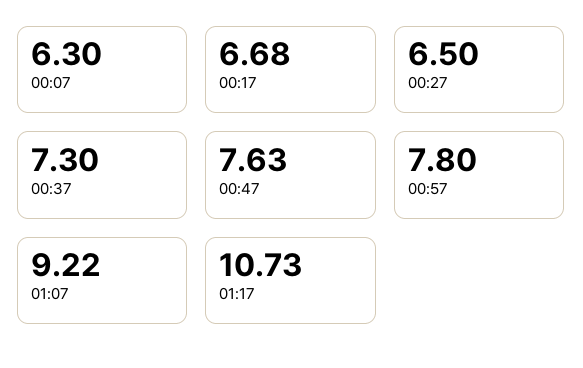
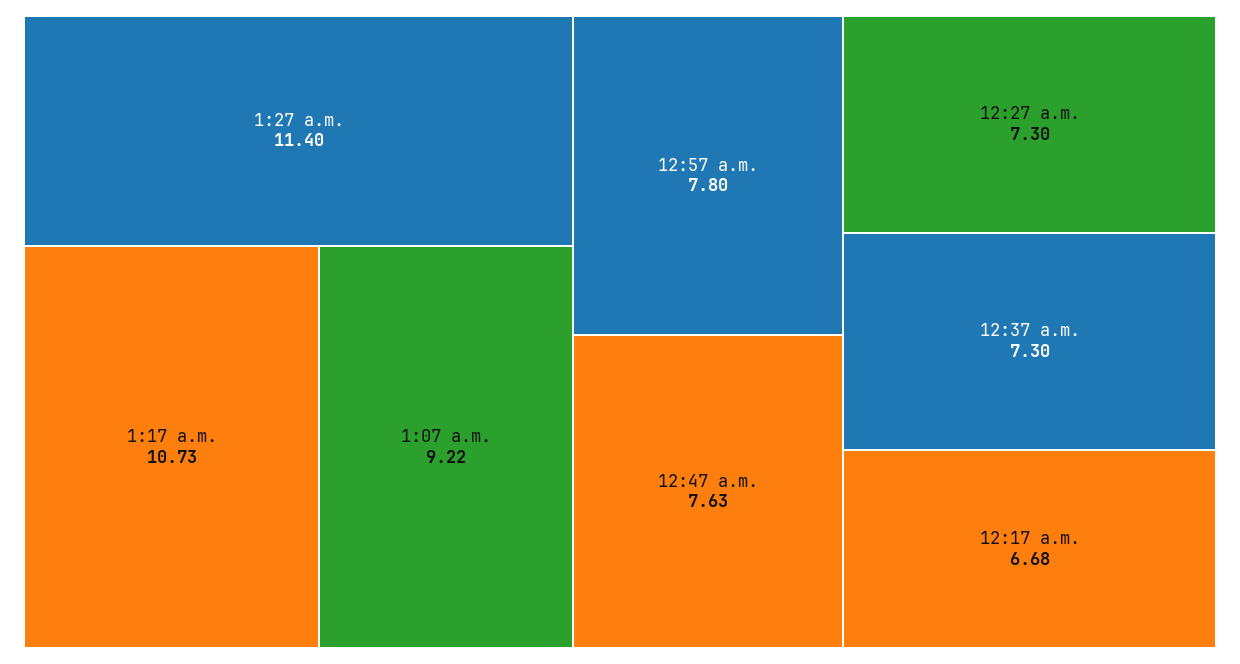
00:07: 6.3 -> none
00:27: 6.5 -> 7.3
1:27 a.m.: none -> 11.4

